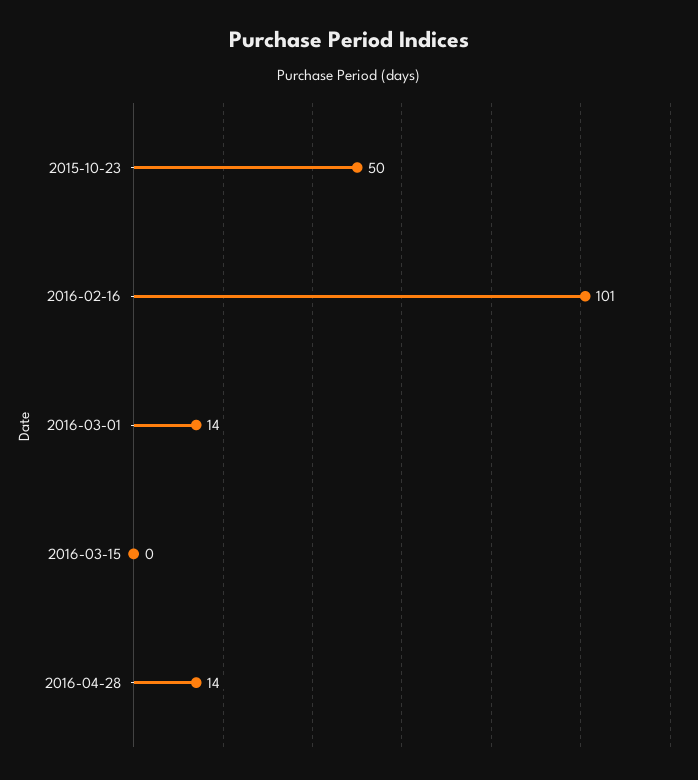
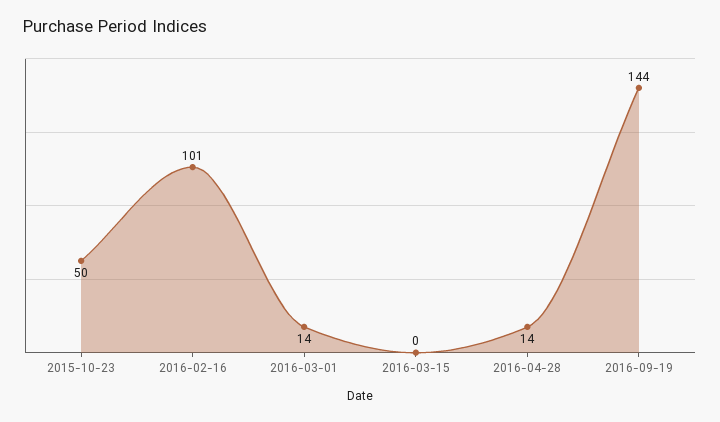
2016-09-19: none -> 144

